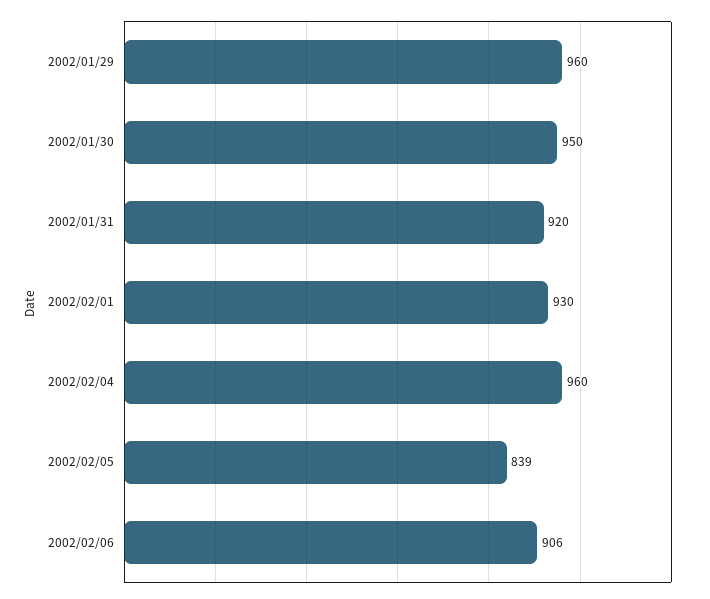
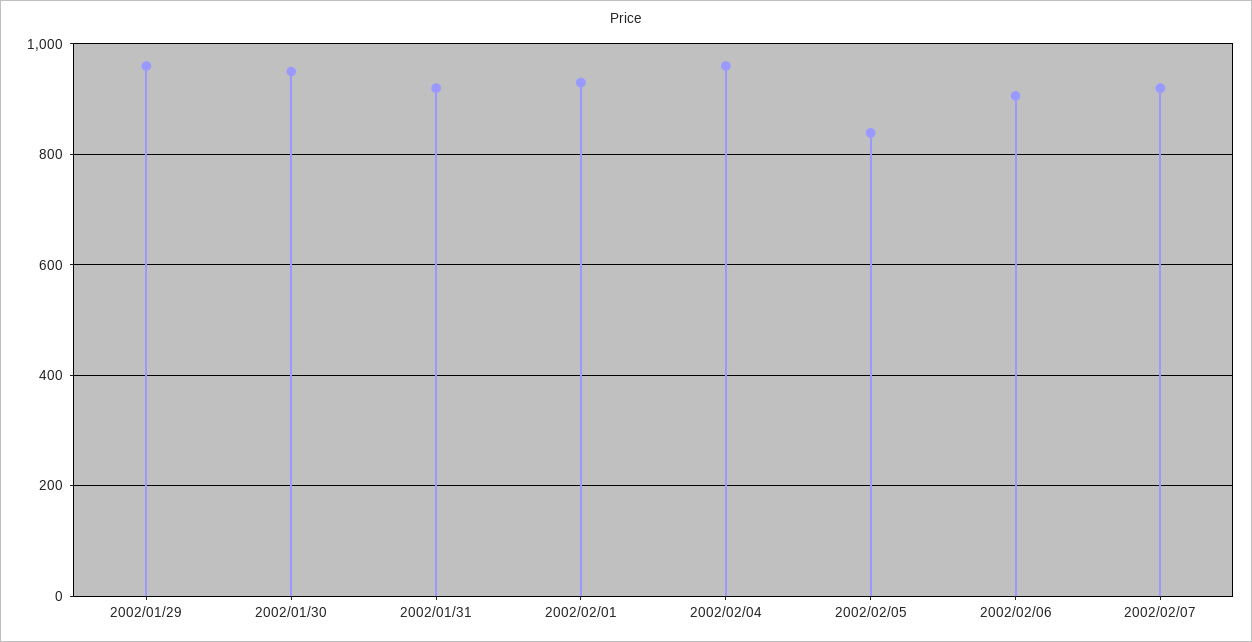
2002/02/07: none -> 920

